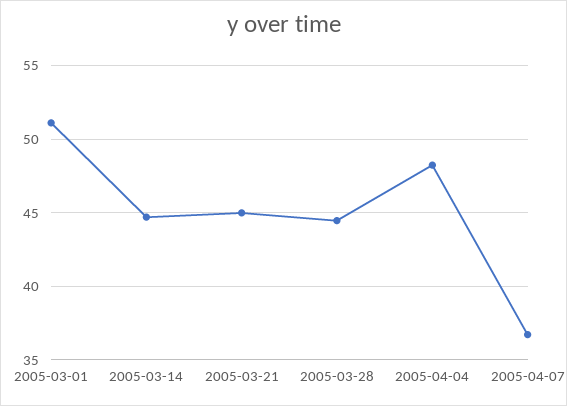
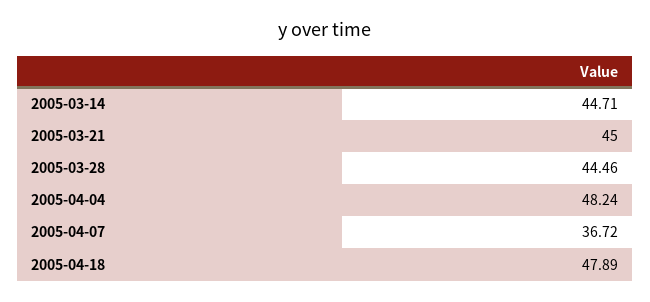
2005-03-01: 51 -> none
2005-04-18: none -> 47.89

